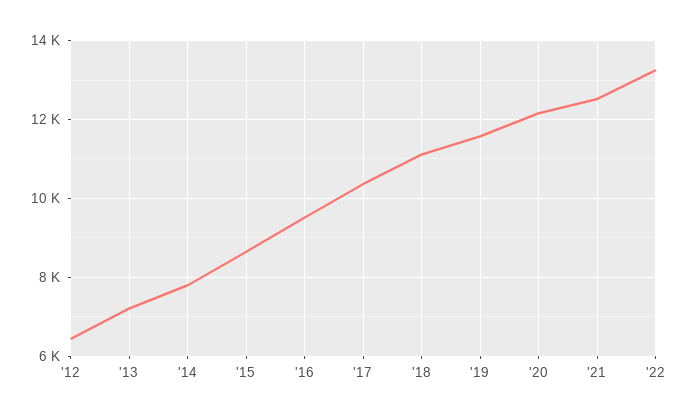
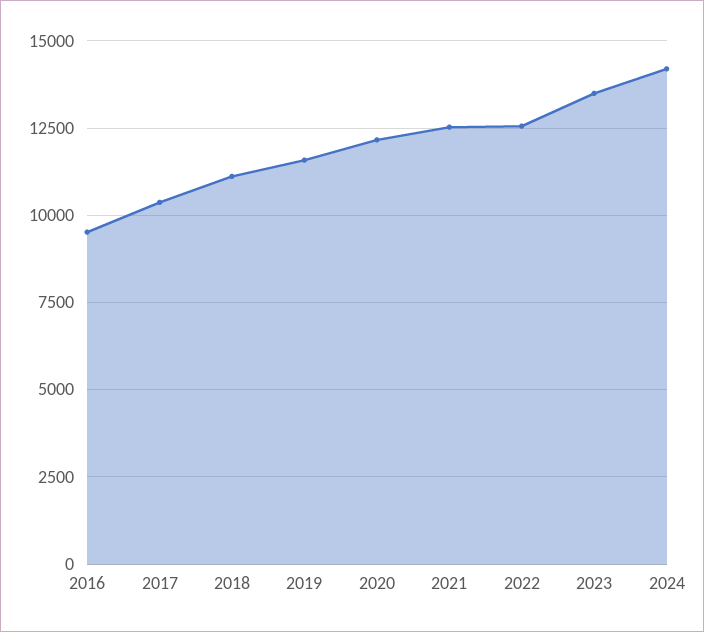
'12: 6400 -> none
'13: 7200 -> none
'14: 7800 -> none
'15: 8600 -> none
'22: 13200 -> 12500
2023: none -> 13500
2024: none -> 14250

